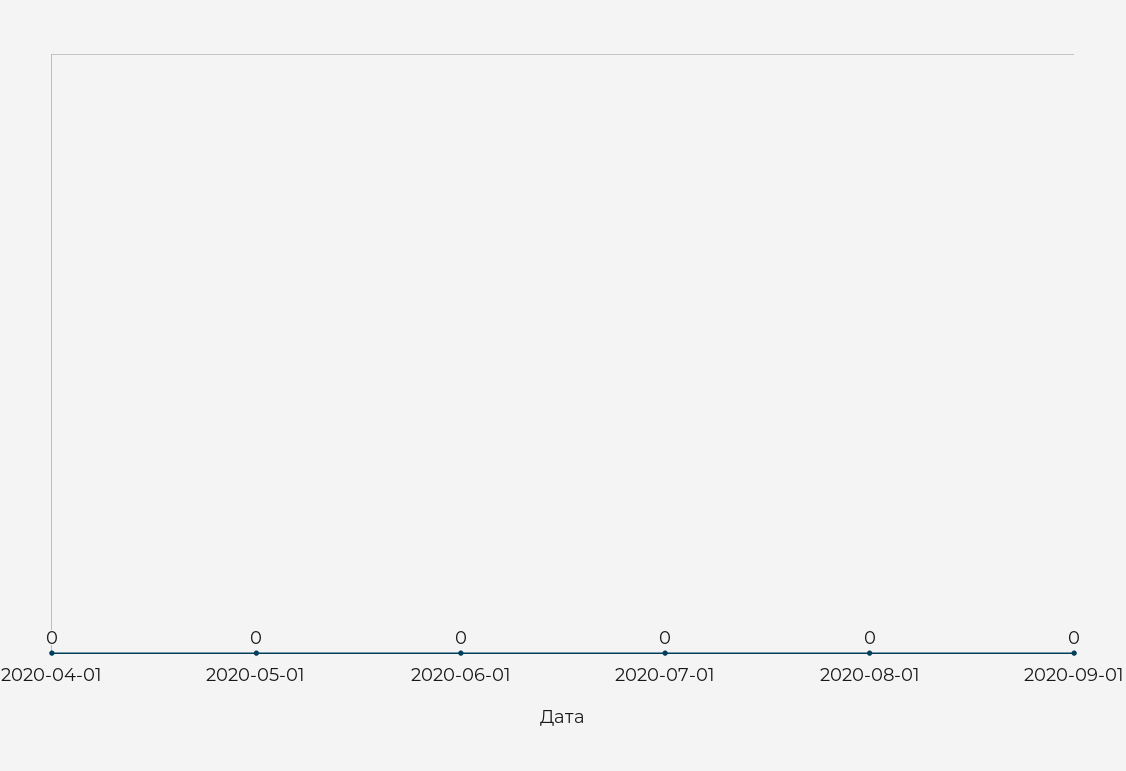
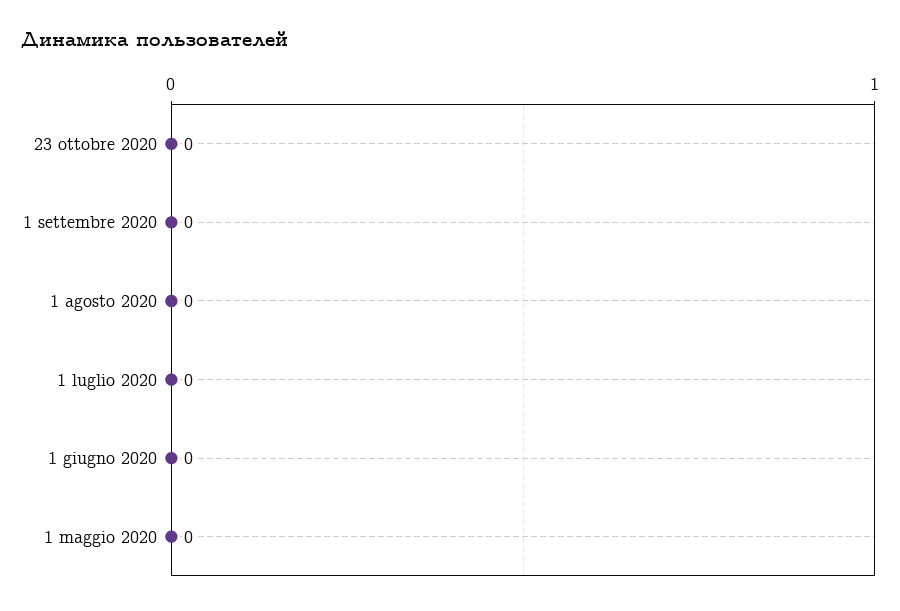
2020-04-01: 0 -> none
23 ottobre 2020: none -> 0

